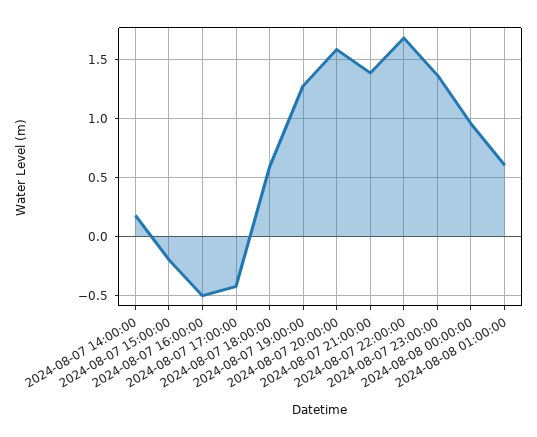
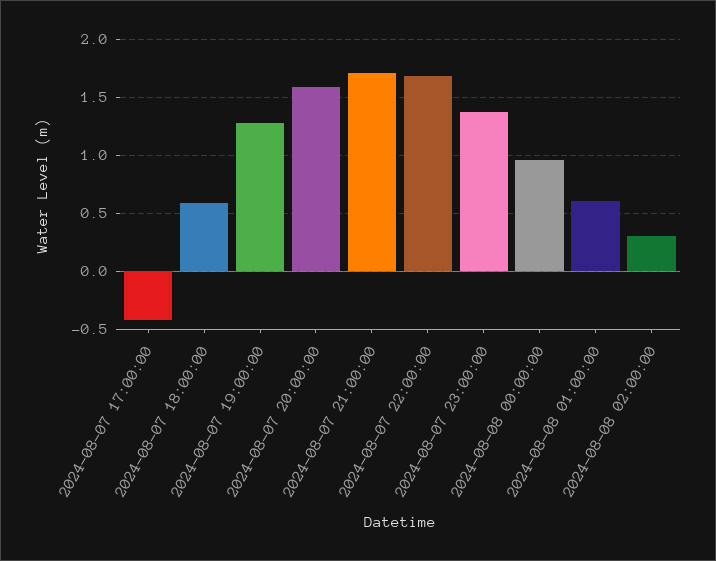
2024-08-07 14:00:00: 0.2 -> none
2024-08-07 15:00:00: -0.2 -> none
2024-08-07 16:00:00: -0.5 -> none
2024-08-07 21:00:00: 1.4 -> 1.7
2024-08-08 02:00:00: none -> 0.3

